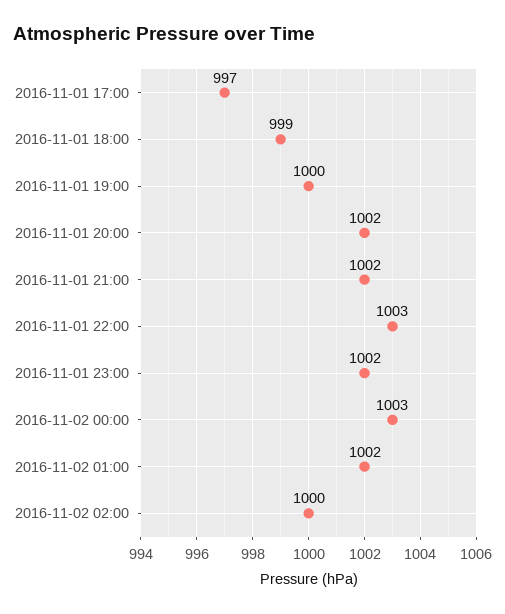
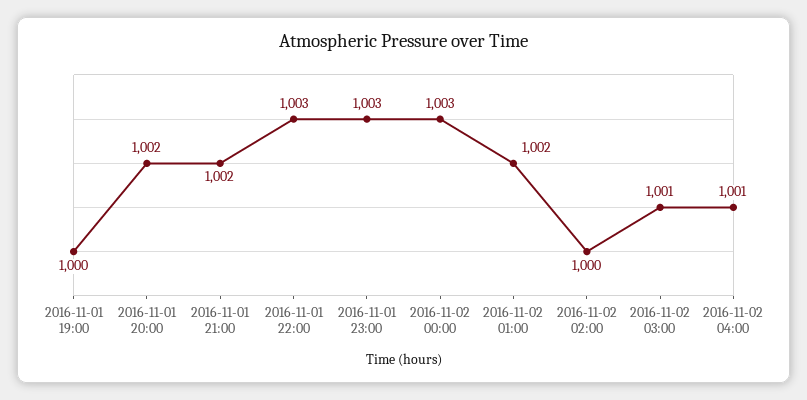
2016-11-01 17:00: 997 -> none
2016-11-01 18:00: 999 -> none
2016-11-01 23:00: 1002 -> 1003
2016-11-02 03:00: none -> 1001
2016-11-02 04:00: none -> 1001

